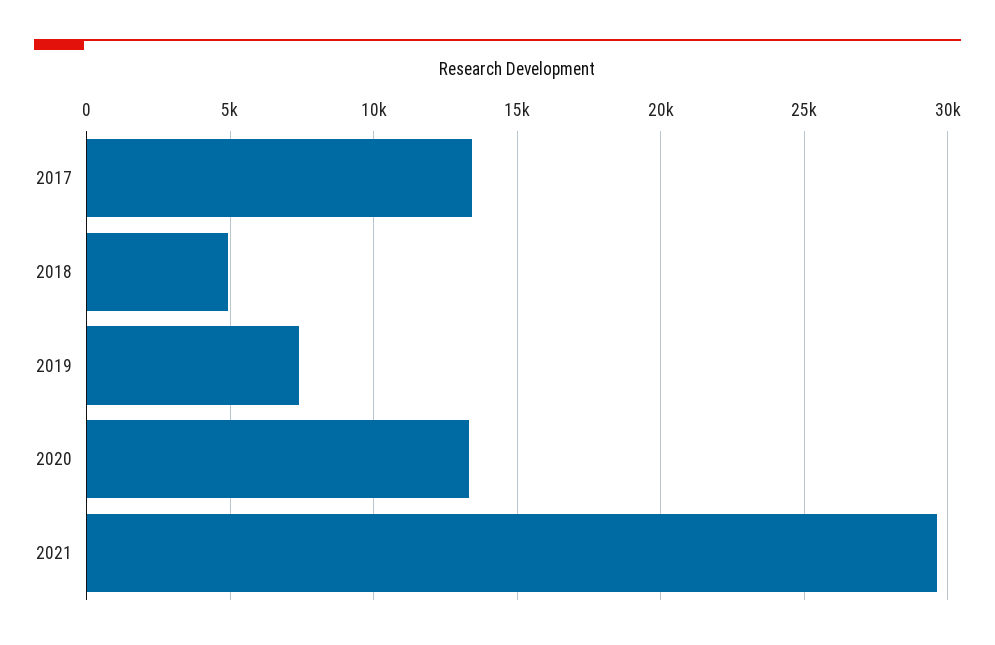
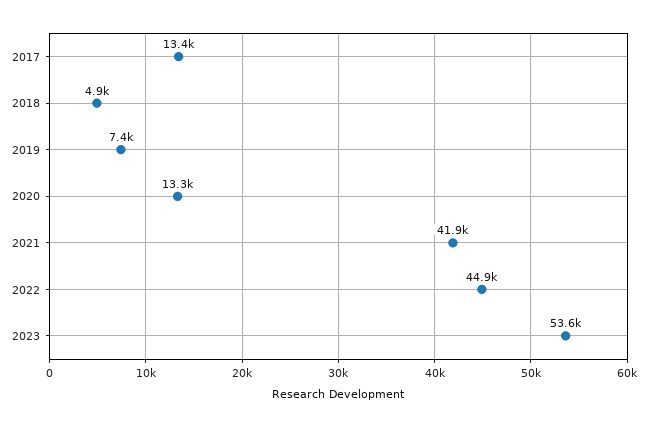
2021: 29500 -> 41900
2022: none -> 44900
2023: none -> 53600

